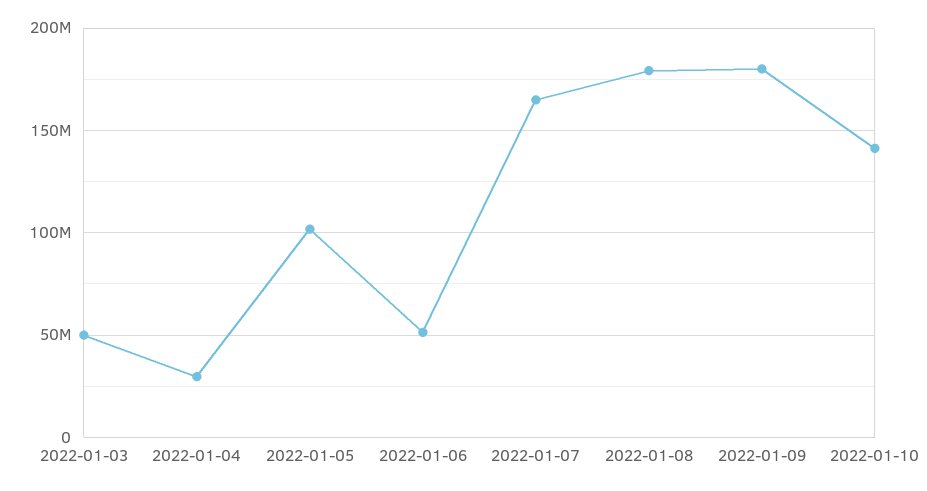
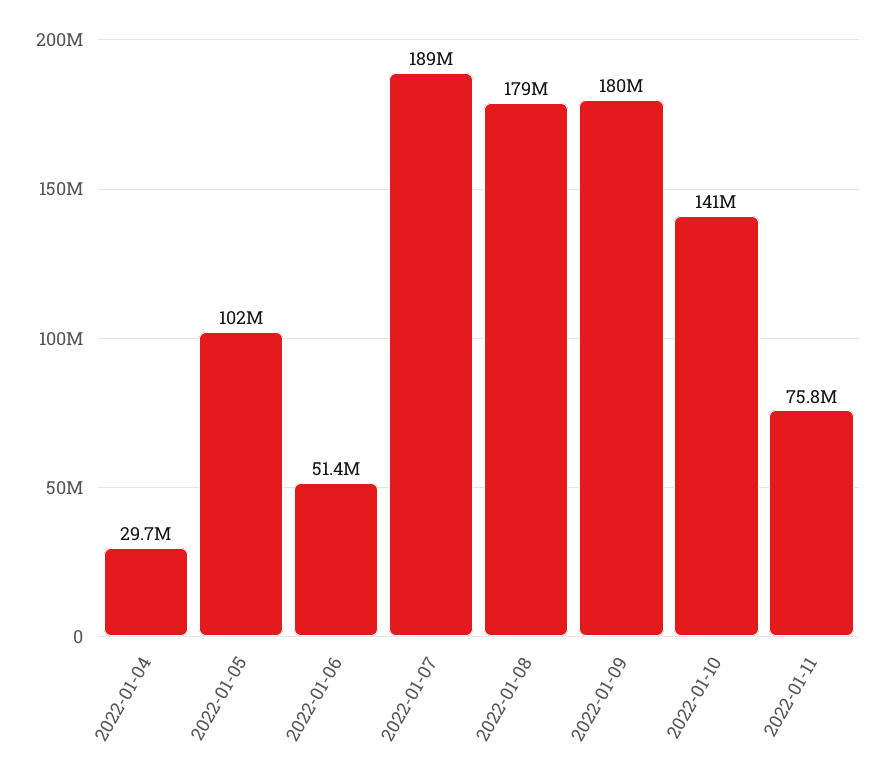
2022-01-03: 50000000 -> none
2022-01-07: 165000000 -> 189000000
2022-01-11: none -> 75800000

